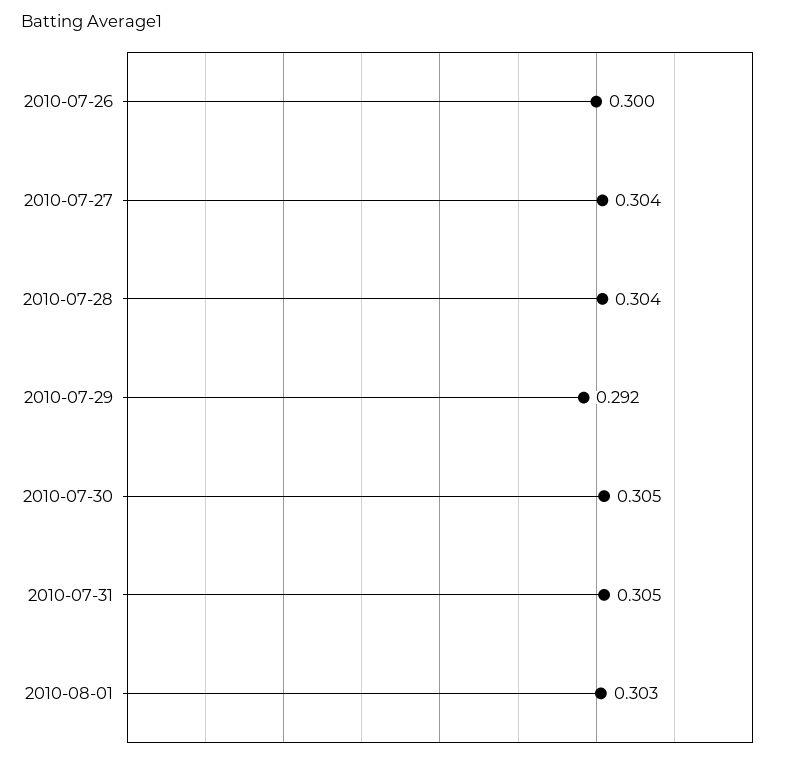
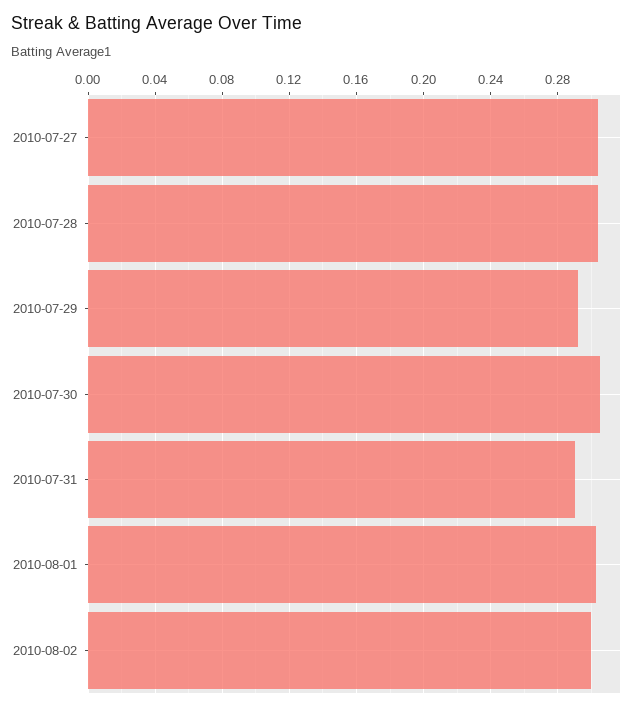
2010-07-26: 0.3 -> none
2010-07-31: 0.305 -> 0.29
2010-08-02: none -> 0.3

